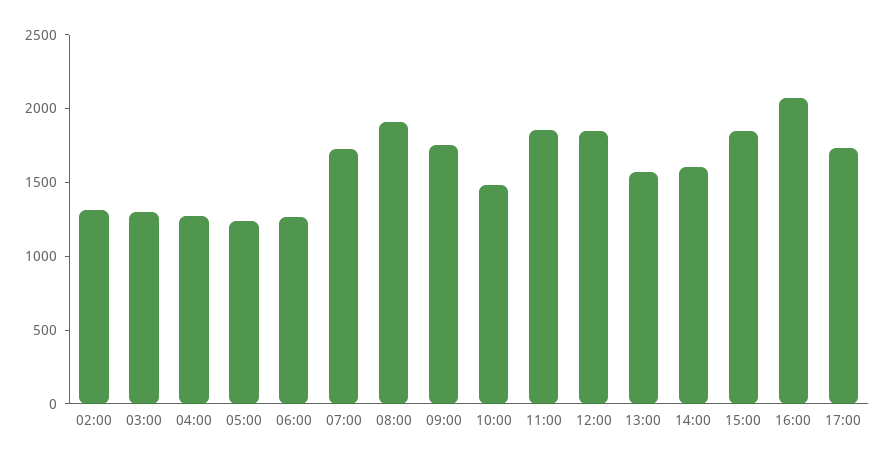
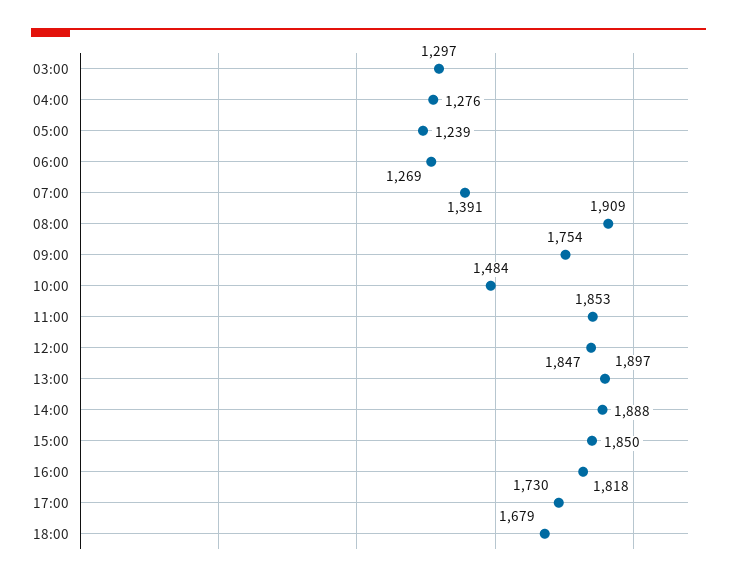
02:00: 1300 -> none
07:00: 1700 -> 1391
13:00: 1600 -> 1897
14:00: 1600 -> 1888
16:00: 2100 -> 1818
18:00: none -> 1679

